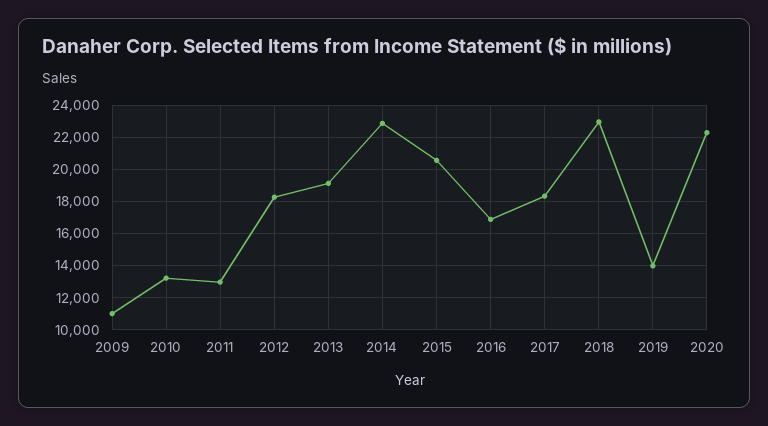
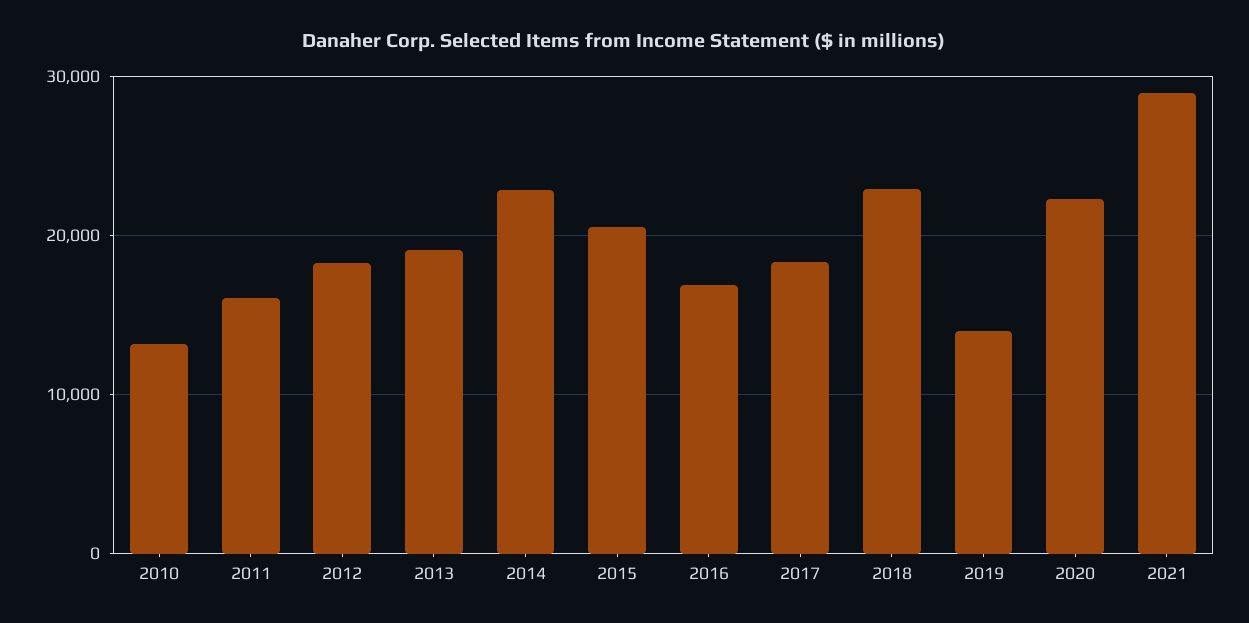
2009: 11000 -> none
2011: 13000 -> 16000
2021: none -> 29000

